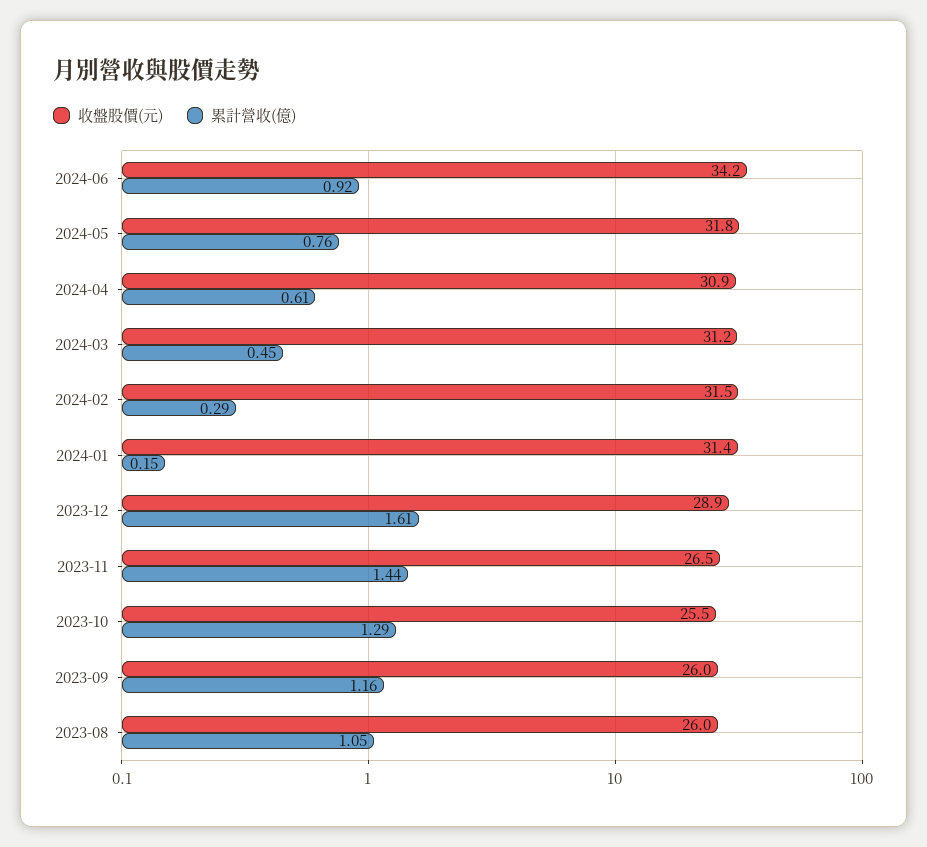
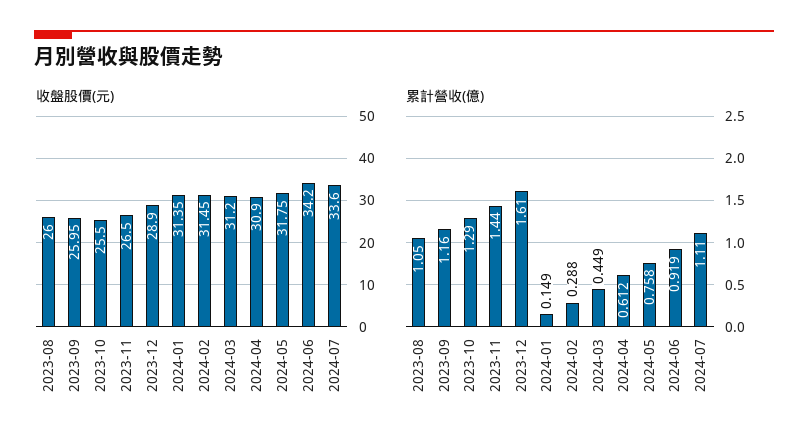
收盤股價(元), 2024-07: none -> 33.6
累計營收(億), 2024-07: none -> 1.11

